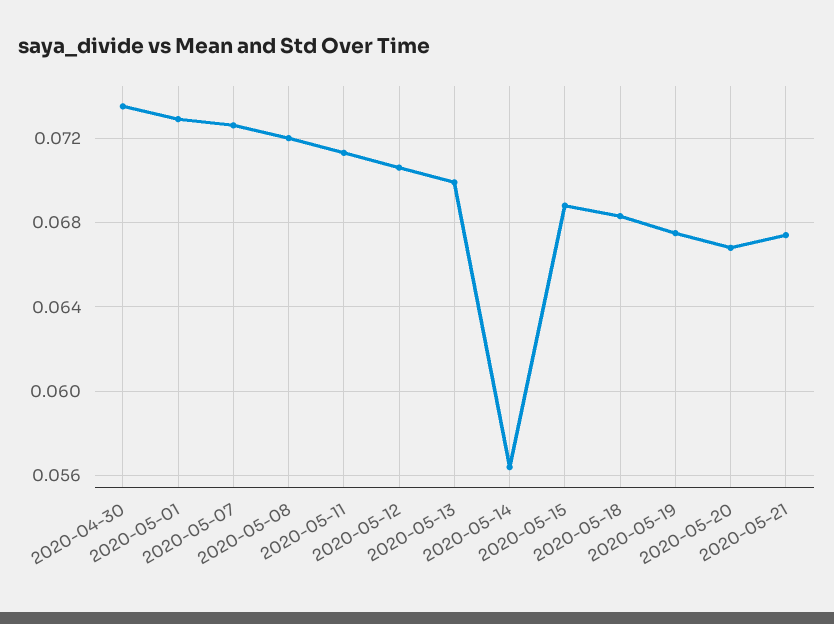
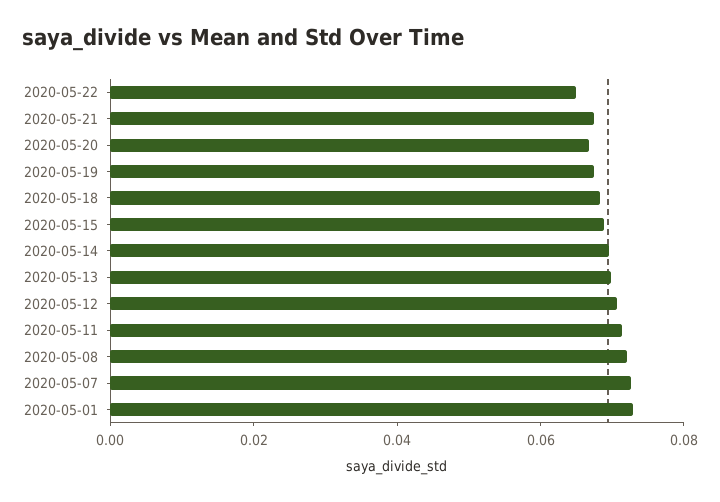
2020-04-30: 0.0735 -> none
2020-05-14: 0.0565 -> 0.07
2020-05-22: none -> 0.065

